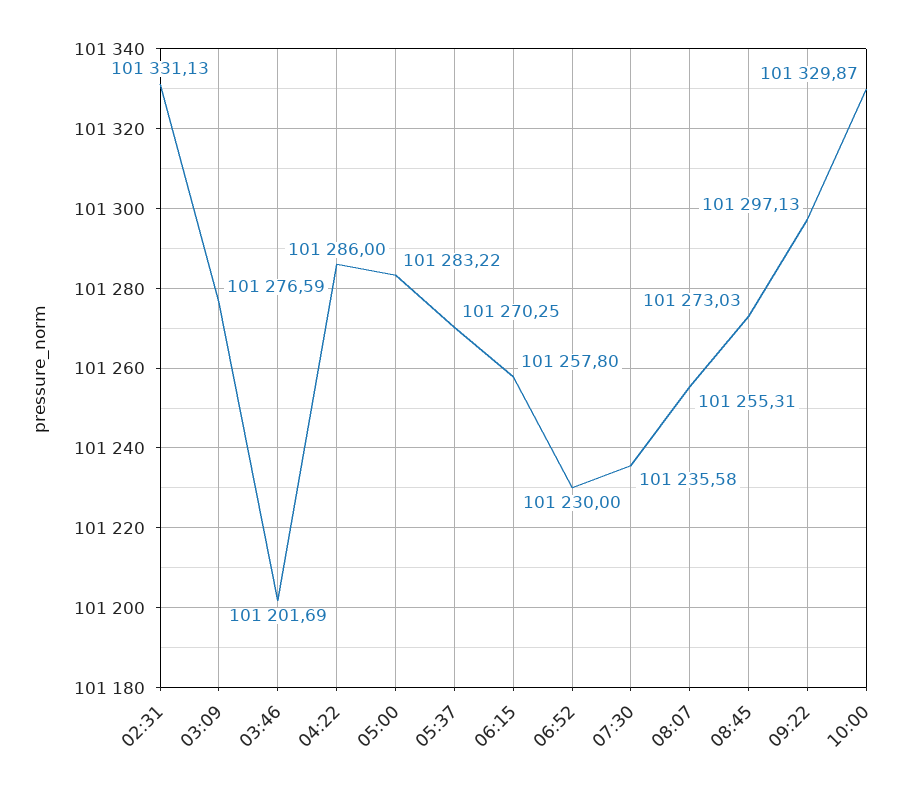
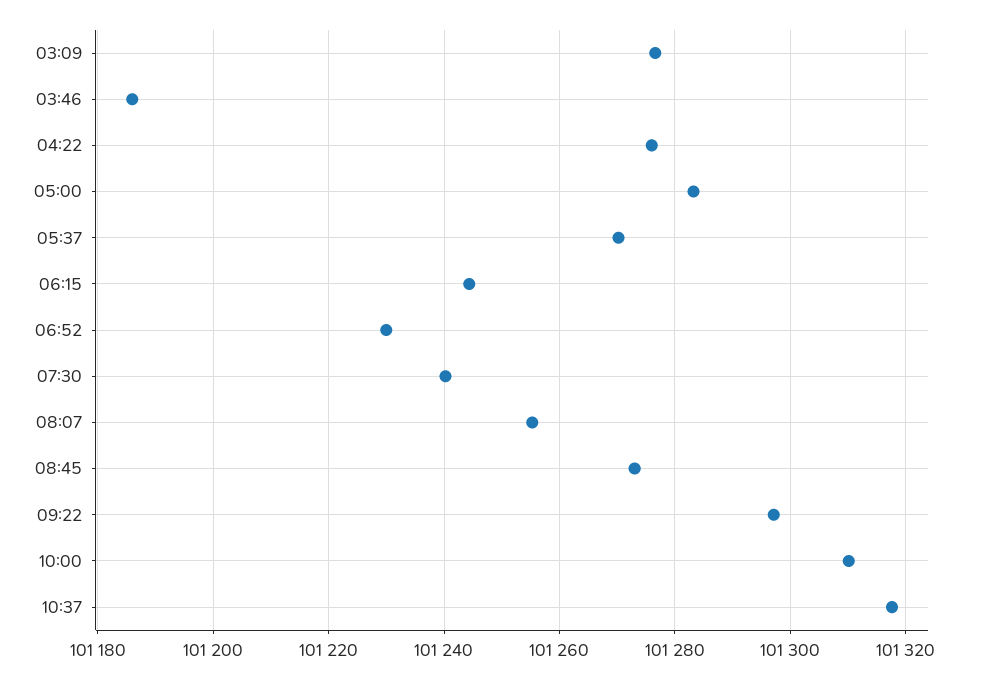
02:31: 101331.13 -> none
03:46: 101201.69 -> 101186
04:22: 101286 -> 101276
06:15: 101257.8 -> 101244
07:30: 101235.58 -> 101240
10:00: 101329.87 -> 101310
10:37: none -> 101318

